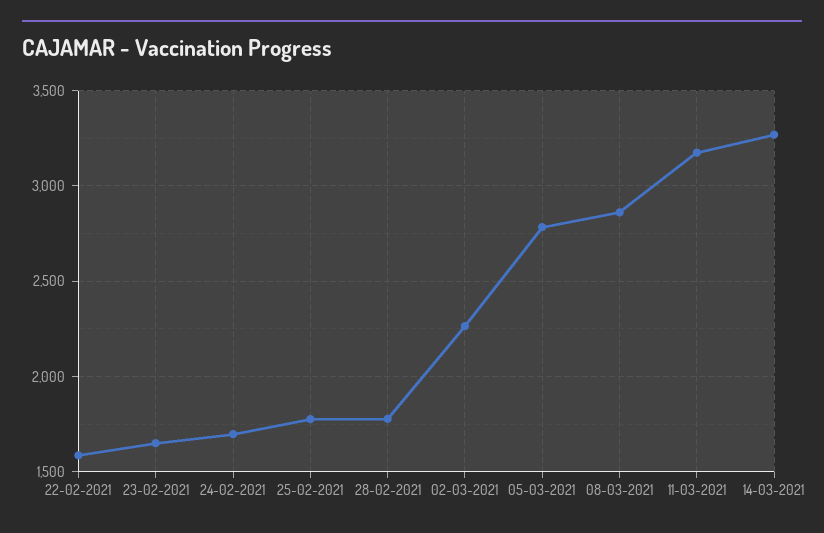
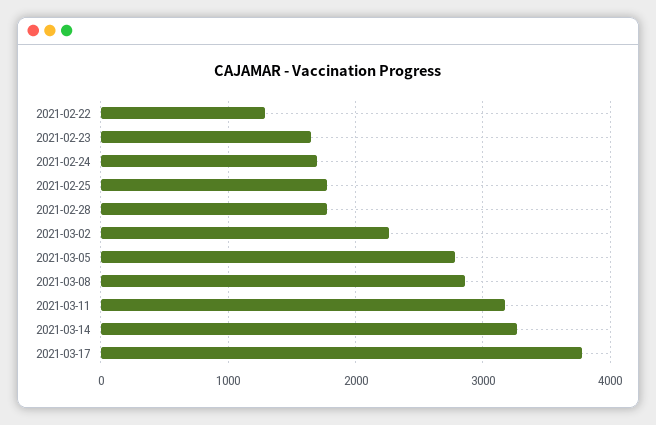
22-02-2021: 1600 -> 1300
2021-03-17: none -> 3800

